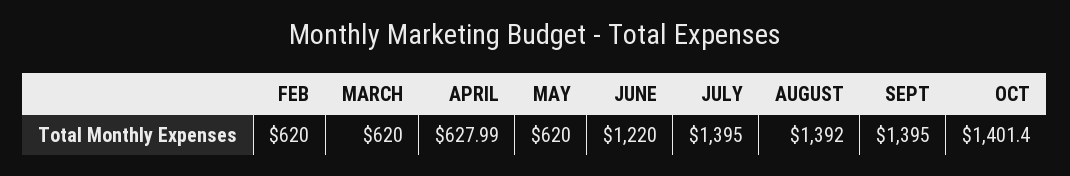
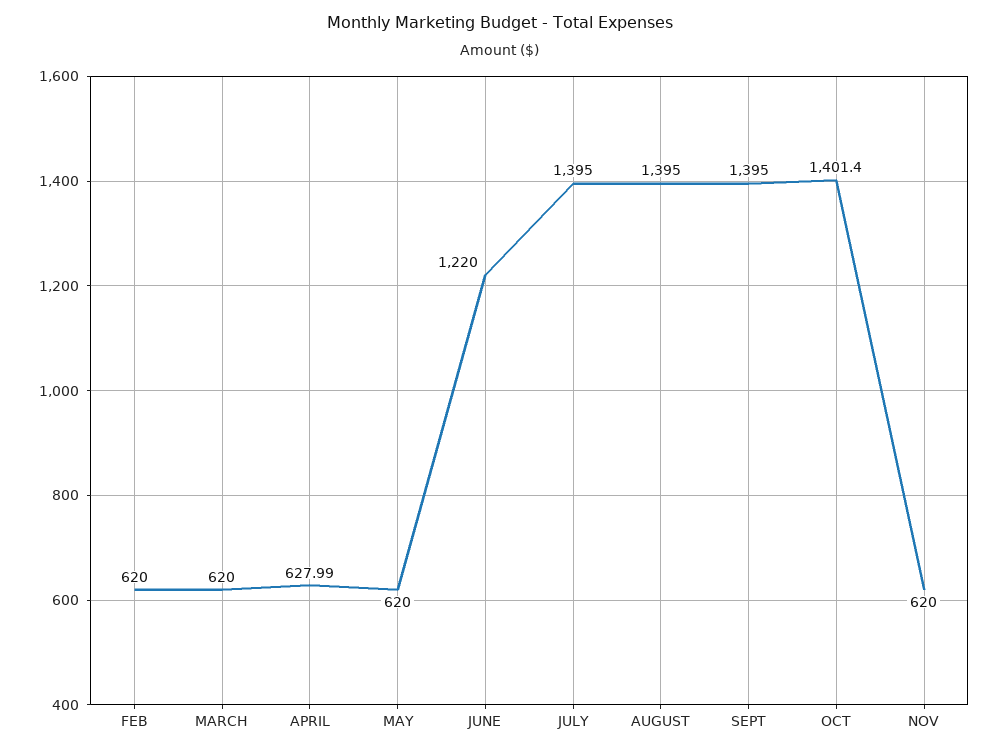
AUGUST: 1392 -> 1395
NOV: none -> 620

